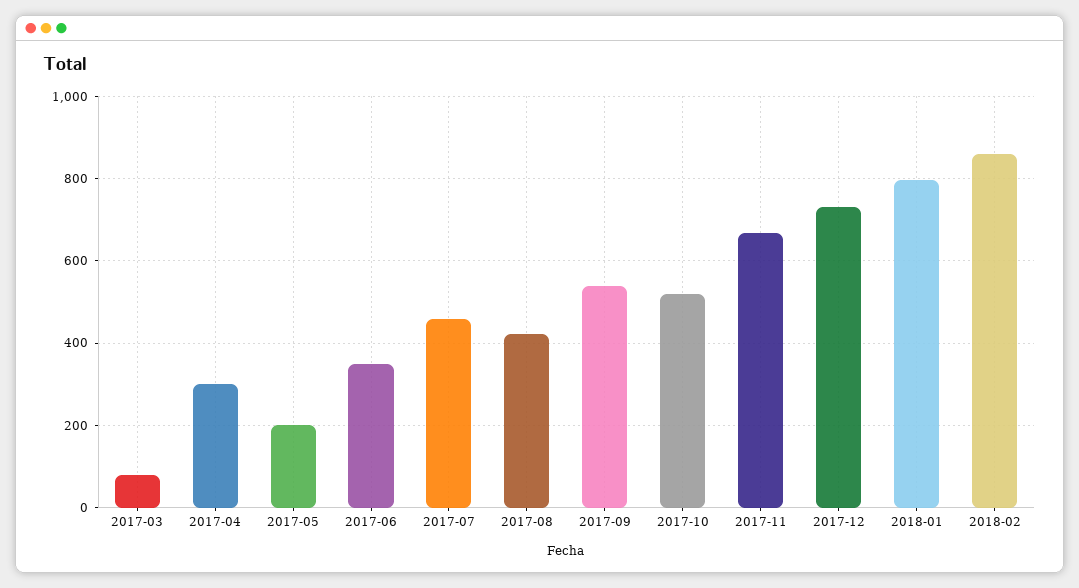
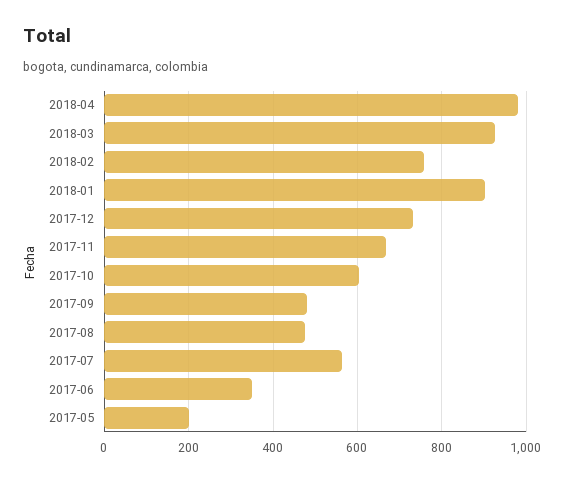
2017-03: 80 -> none
2017-04: 300 -> none
2017-07: 460 -> 560
2017-08: 420 -> 480
2017-09: 540 -> 480
2017-10: 520 -> 600
2018-01: 800 -> 900
2018-02: 860 -> 760
2018-04: none -> 980
2018-03: none -> 920

